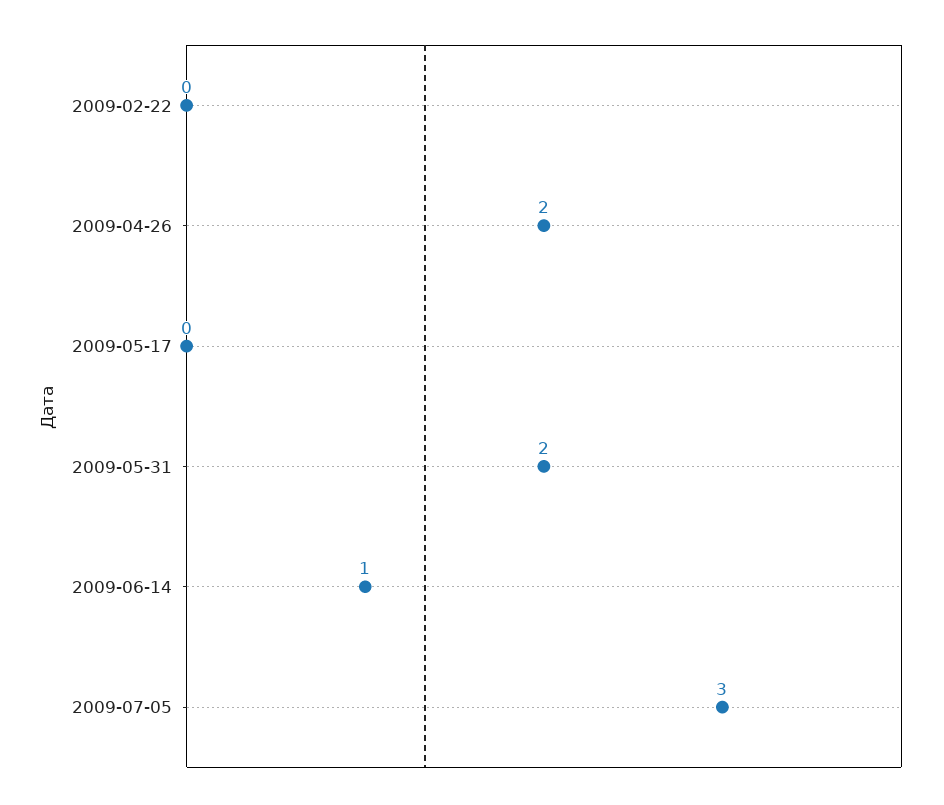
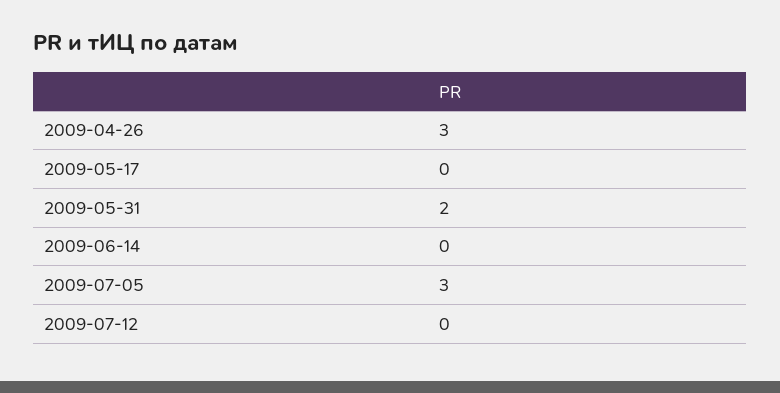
2009-02-22: 0 -> none
2009-04-26: 2 -> 3
2009-06-14: 1 -> 0
2009-07-12: none -> 0

